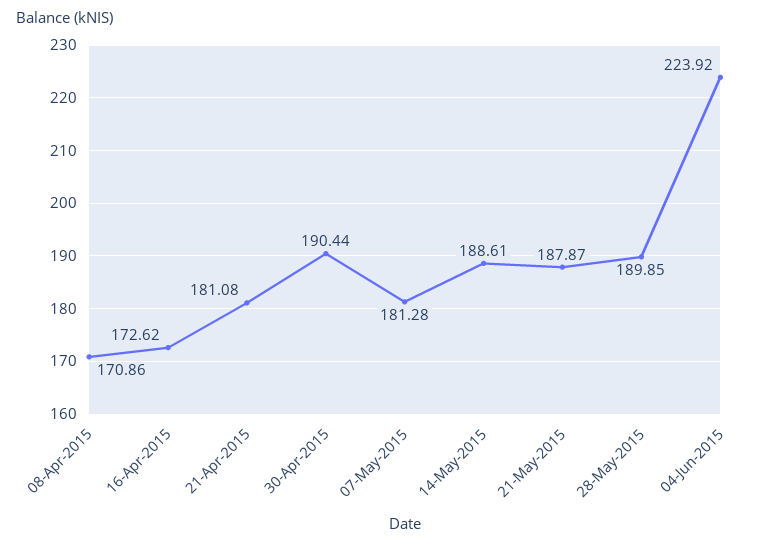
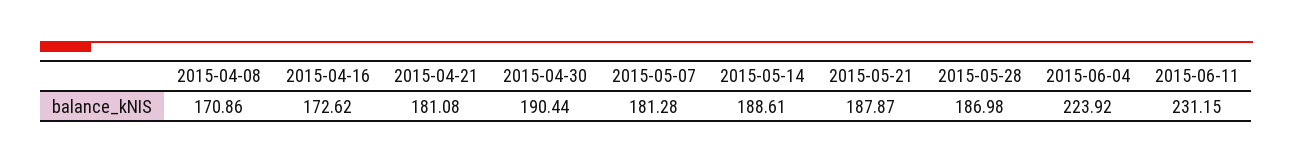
28-May-2015: 189.85 -> 186.98
2015-06-11: none -> 231.15

